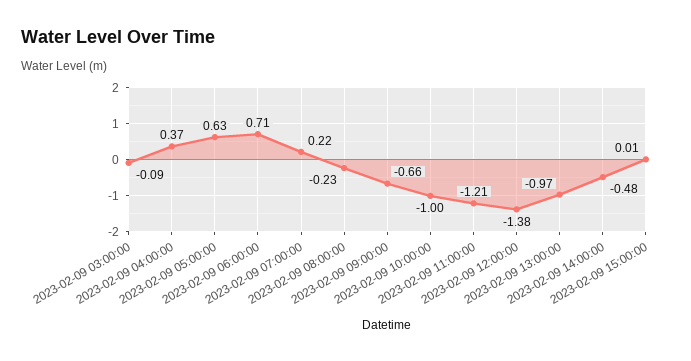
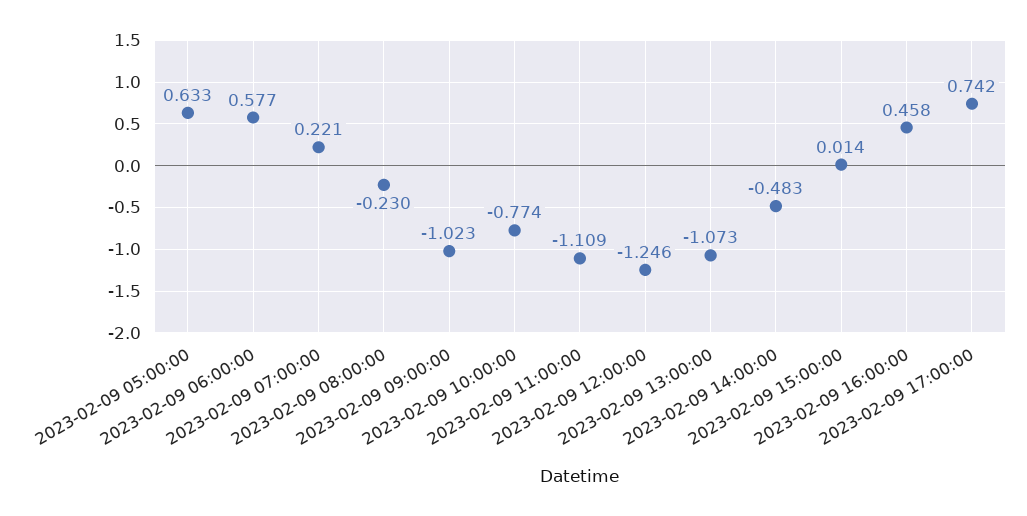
2023-02-09 03:00:00: -0.09 -> none
2023-02-09 04:00:00: 0.37 -> none
2023-02-09 06:00:00: 0.71 -> 0.577
2023-02-09 09:00:00: -0.66 -> -1.023
2023-02-09 10:00:00: -1 -> -0.774
2023-02-09 11:00:00: -1.21 -> -1.109
2023-02-09 12:00:00: -1.38 -> -1.246
2023-02-09 13:00:00: -0.97 -> -1.073
2023-02-09 16:00:00: none -> 0.458
2023-02-09 17:00:00: none -> 0.742

